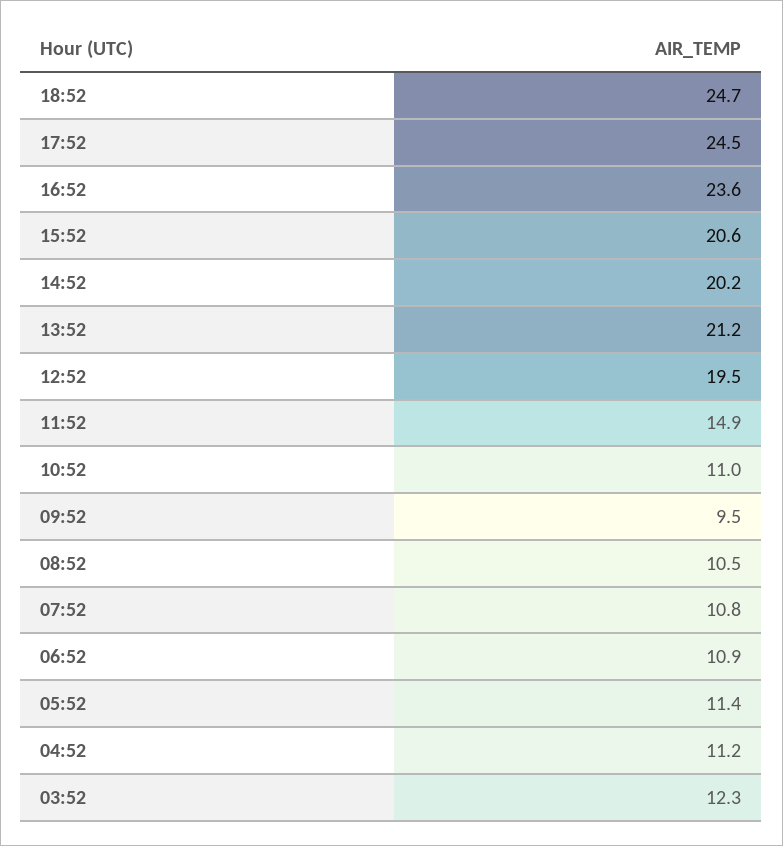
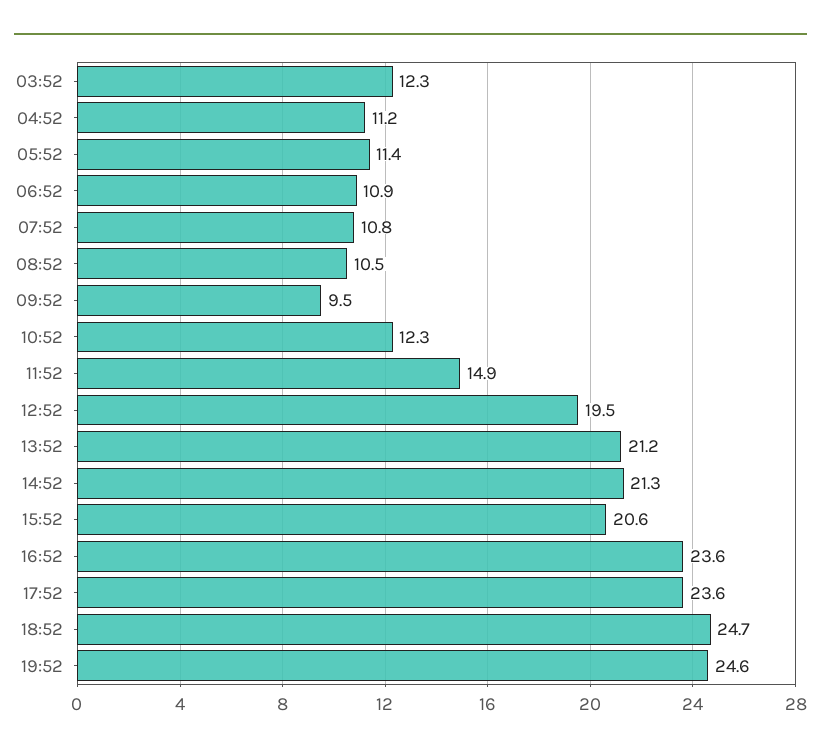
17:52: 24.5 -> 23.6
14:52: 20.2 -> 21.3
10:52: 11 -> 12.3
19:52: none -> 24.6

